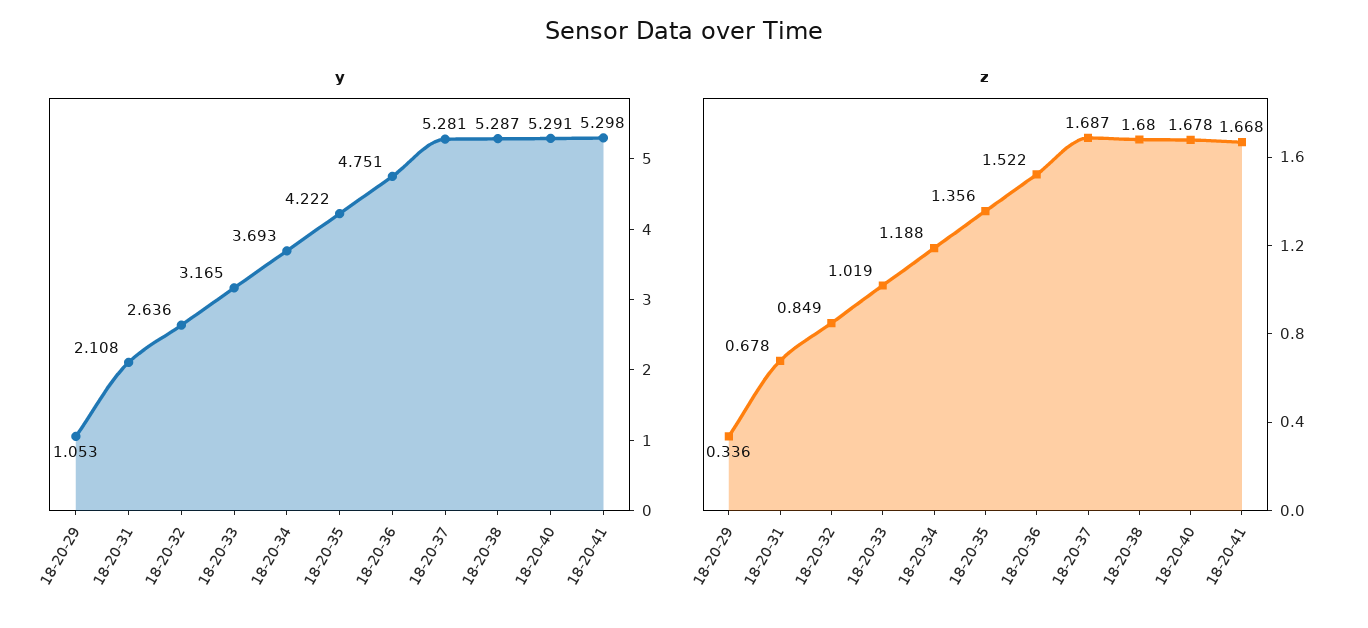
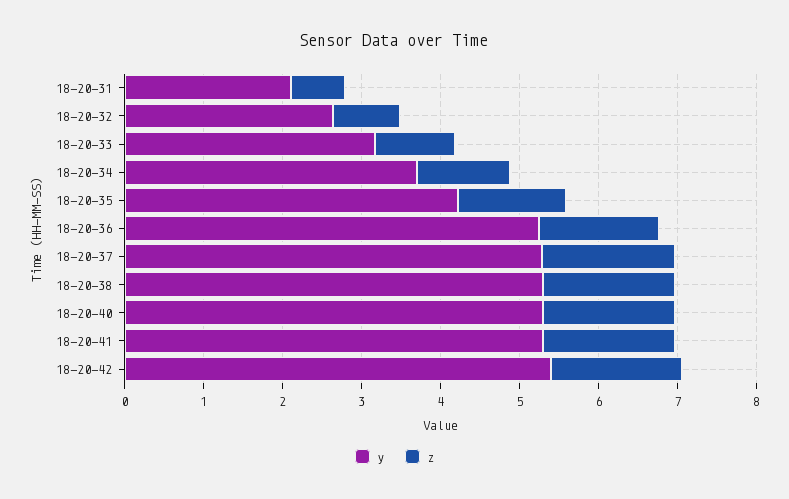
y, 18-20-29: 1.053 -> none
y, 18-20-36: 4.751 -> 5.2
z, 18-20-29: 0.336 -> none
y, 18-20-42: none -> 5.4
z, 18-20-42: none -> 1.6

